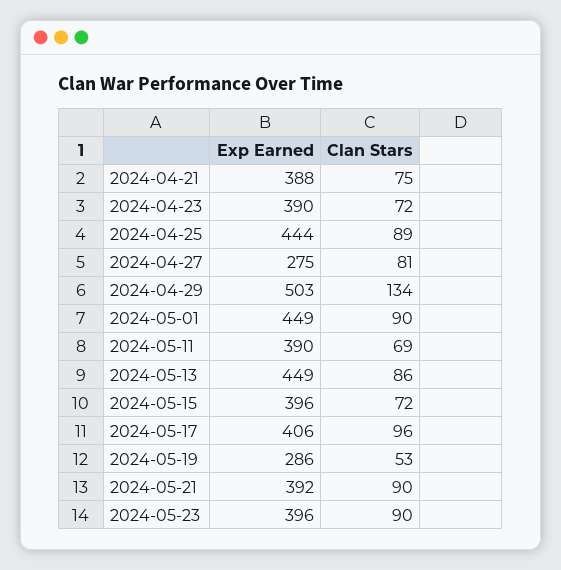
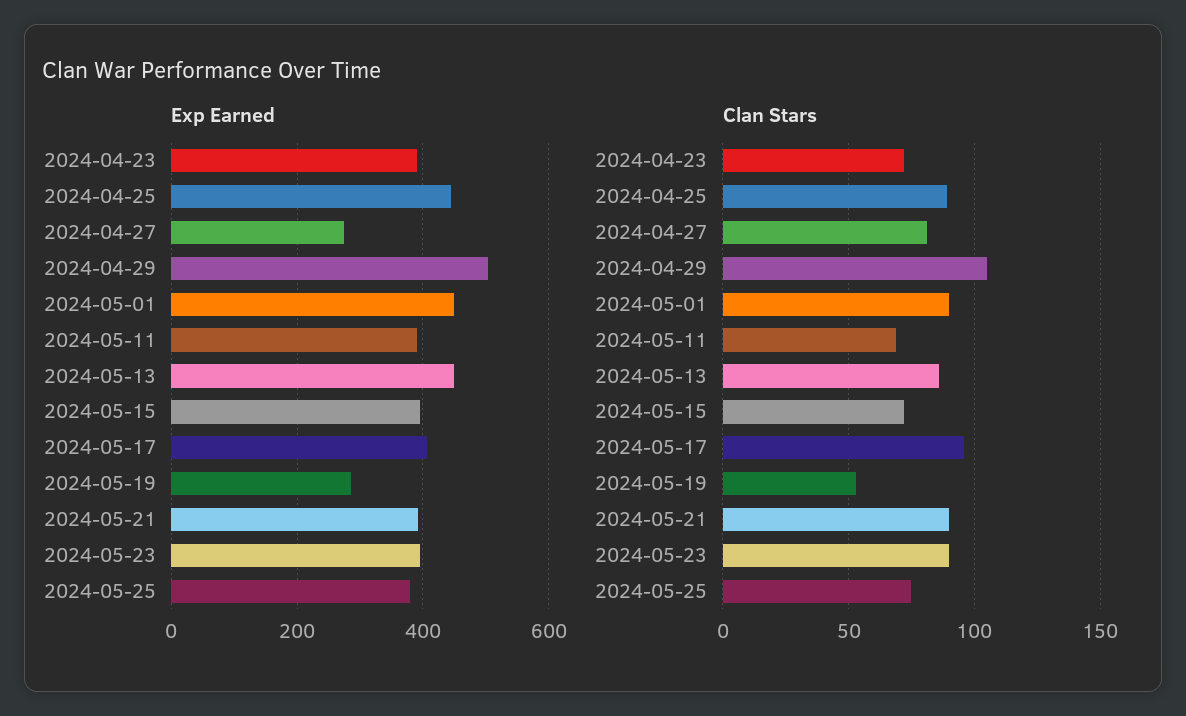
Exp Earned, 2024-04-21: 388 -> none
Clan Stars, 2024-04-21: 75 -> none
Clan Stars, 2024-04-29: 134 -> 105
Exp Earned, 2024-05-25: none -> 380
Clan Stars, 2024-05-25: none -> 75

